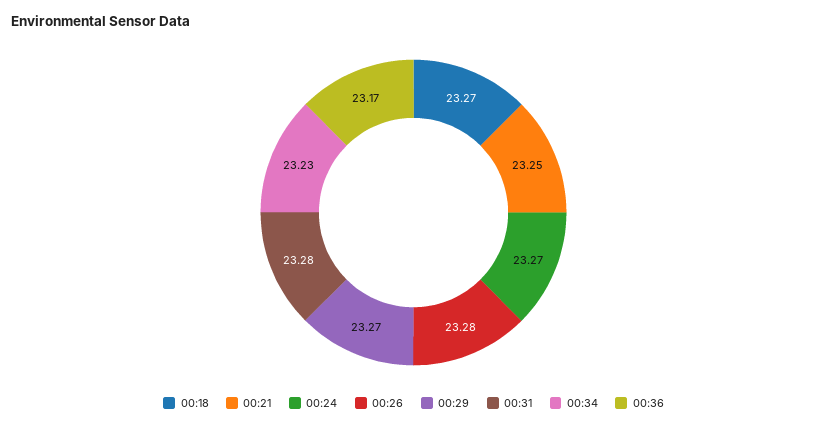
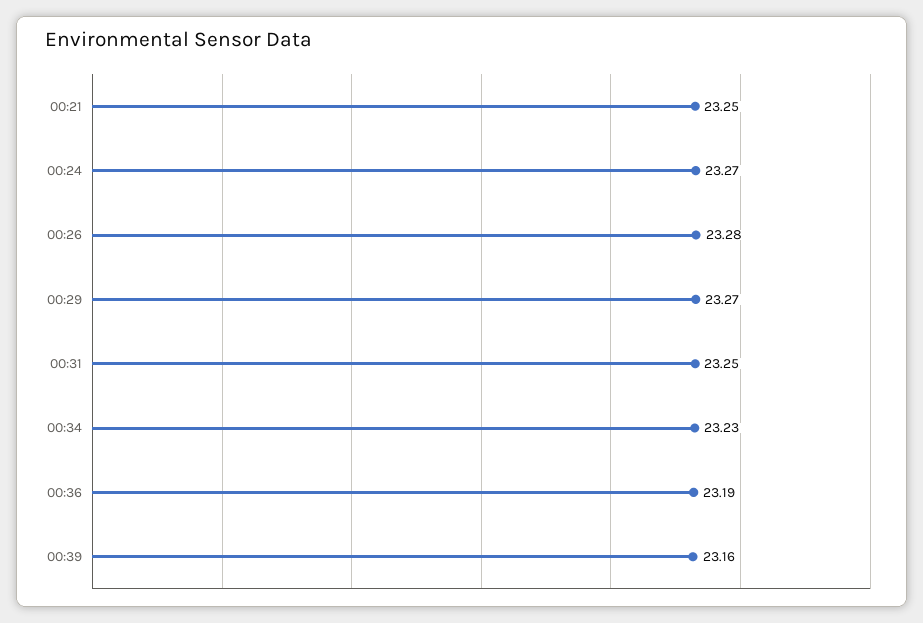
00:18: 23.27 -> none
00:31: 23.28 -> 23.25
00:36: 23.17 -> 23.19
00:39: none -> 23.16

